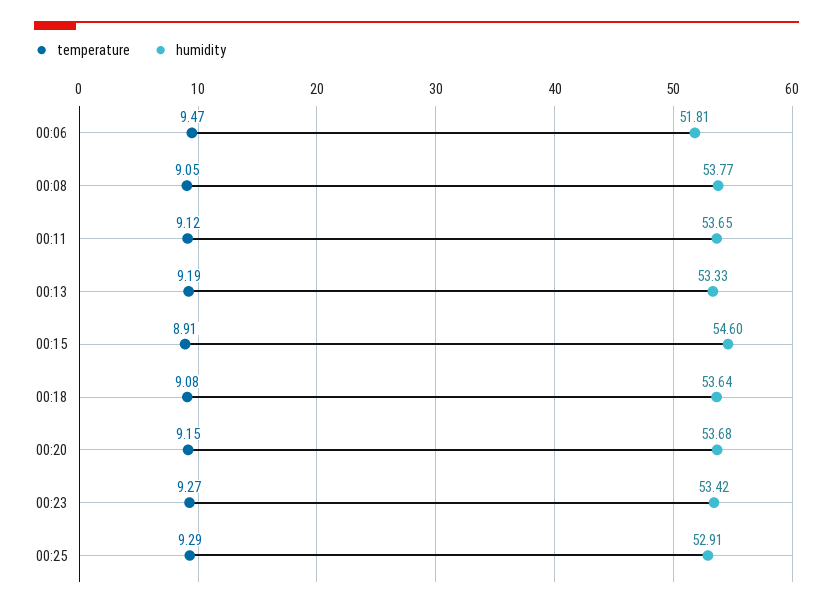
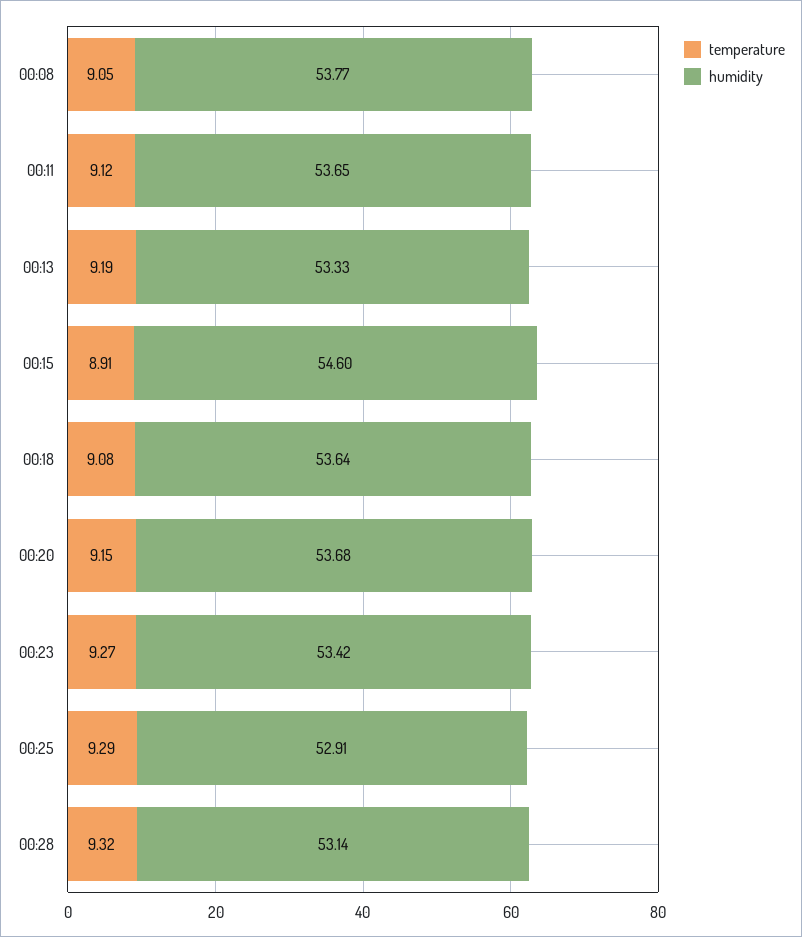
temperature, 00:06: 9.47 -> none
humidity, 00:06: 51.81 -> none
temperature, 00:28: none -> 9.32
humidity, 00:28: none -> 53.14

